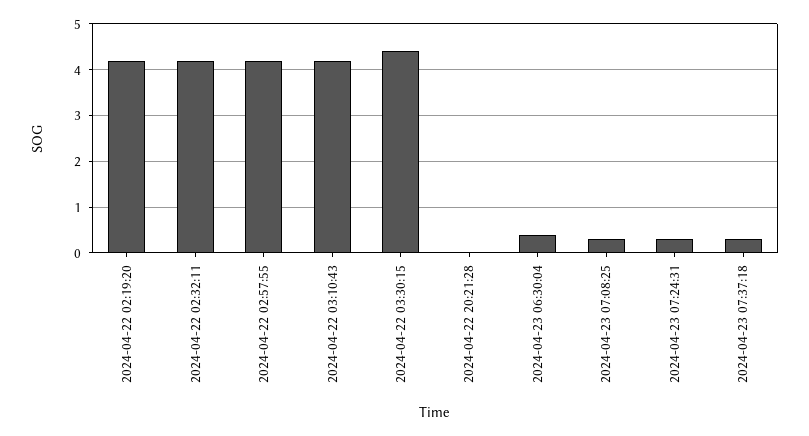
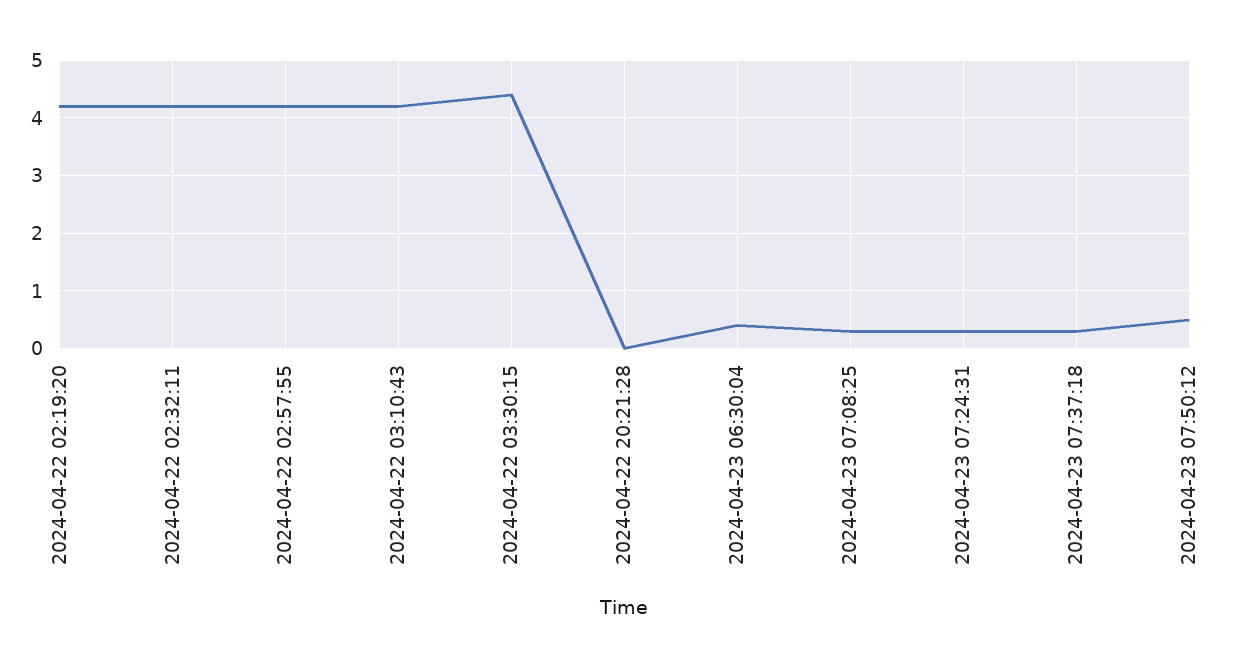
2024-04-23 07:50:12: none -> 0.5

